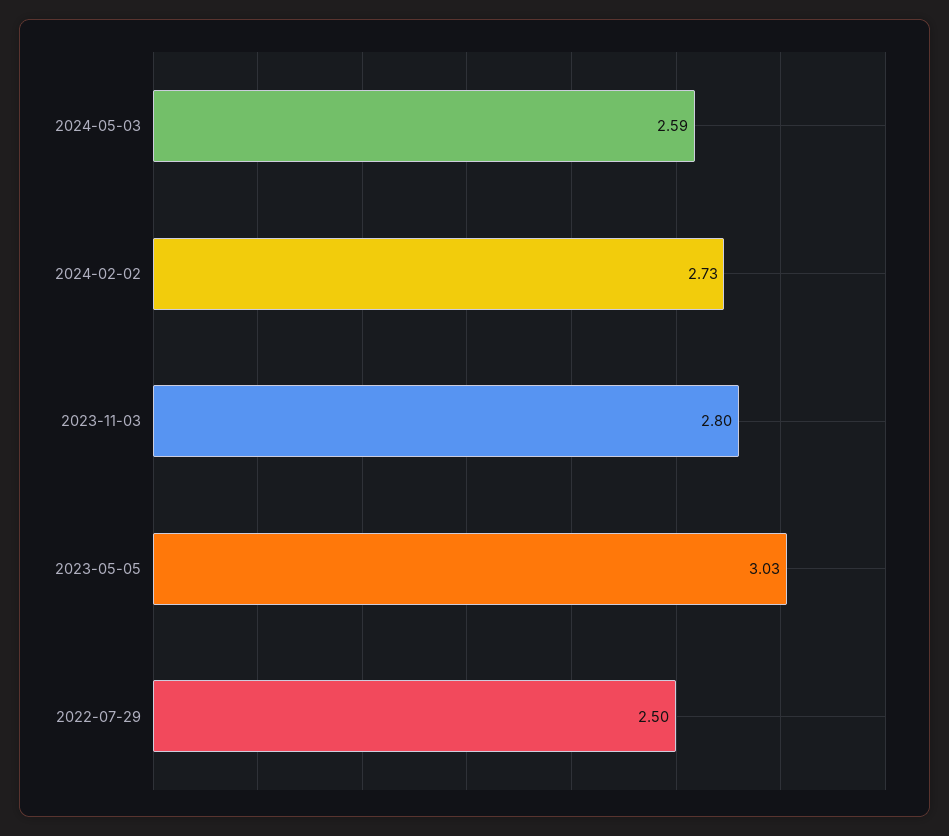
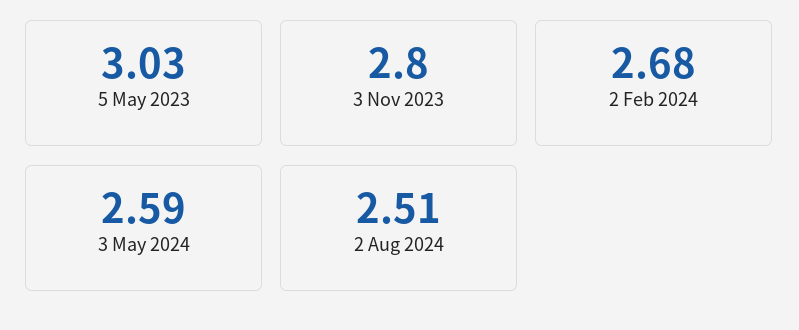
2024-02-02: 2.73 -> 2.68
2022-07-29: 2.5 -> none
2 Aug 2024: none -> 2.51

